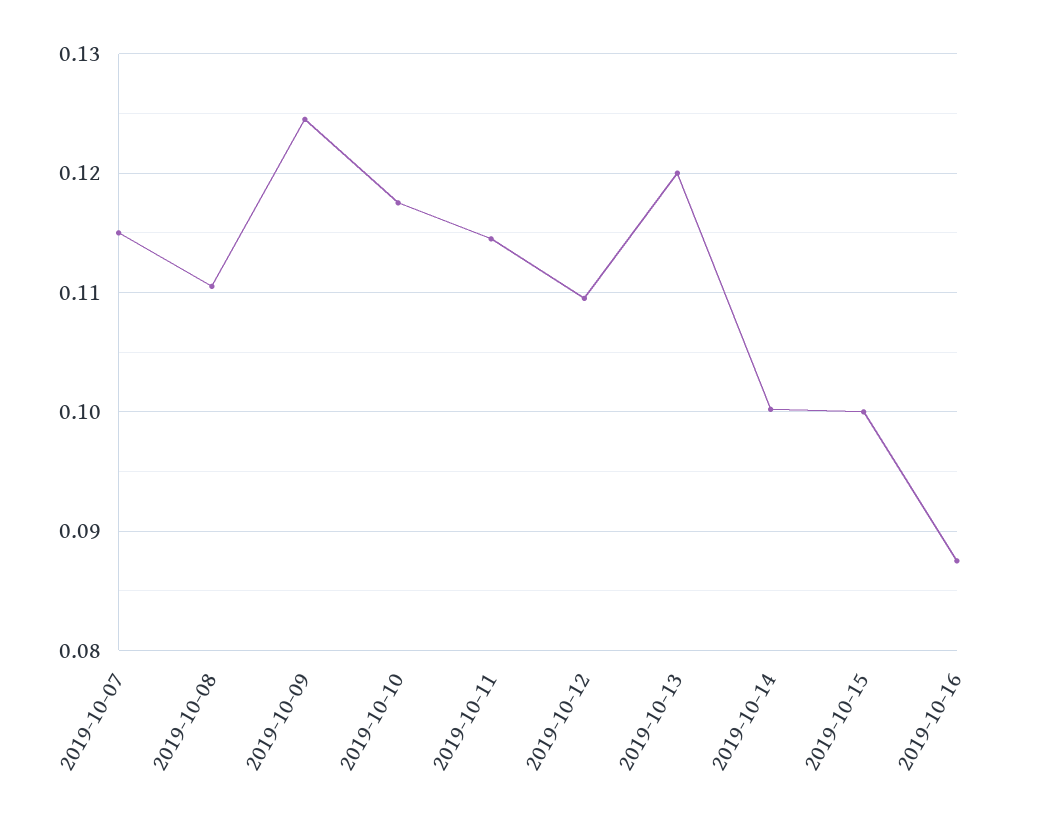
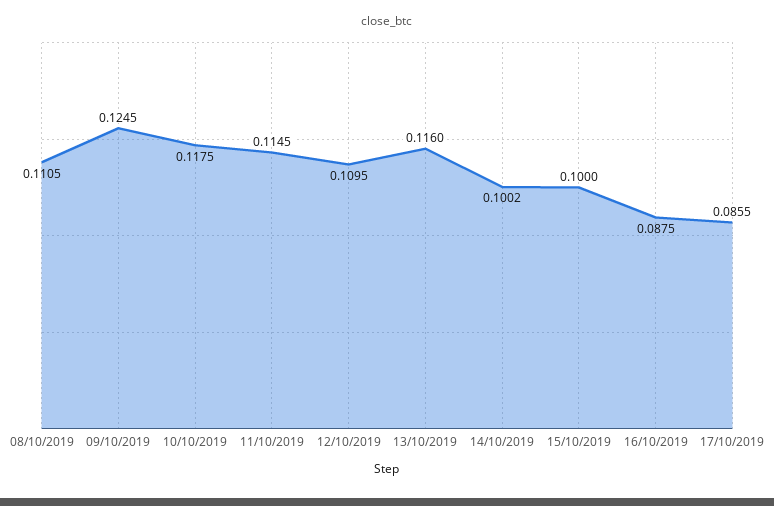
2019-10-07: 0.115 -> none
2019-10-13: 0.12 -> 0.116
17/10/2019: none -> 0.0855

